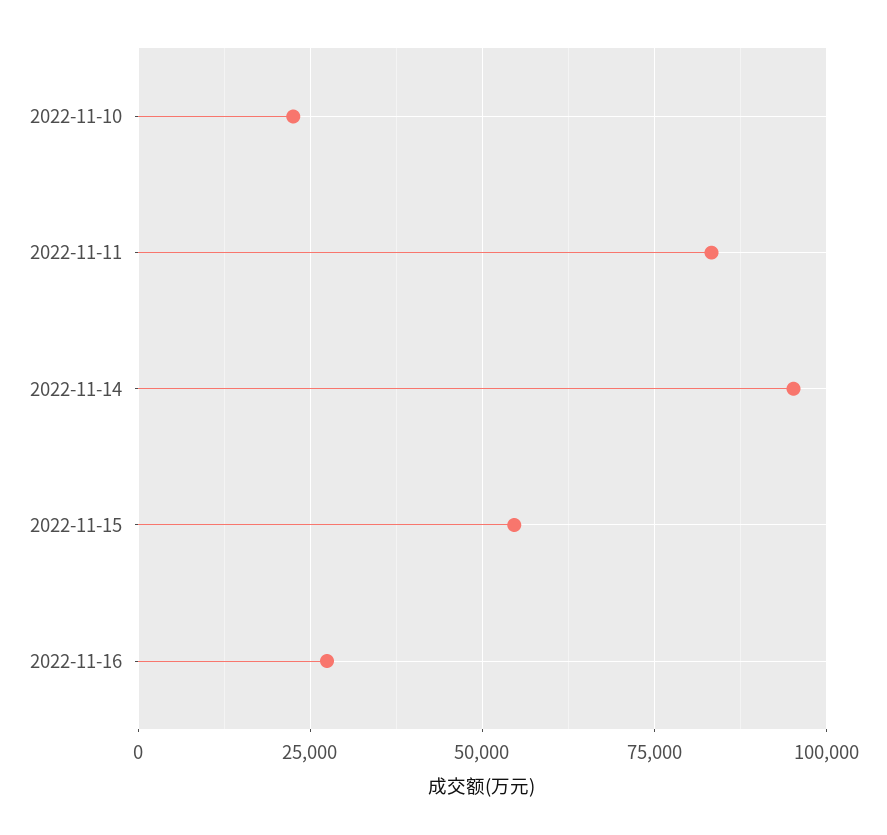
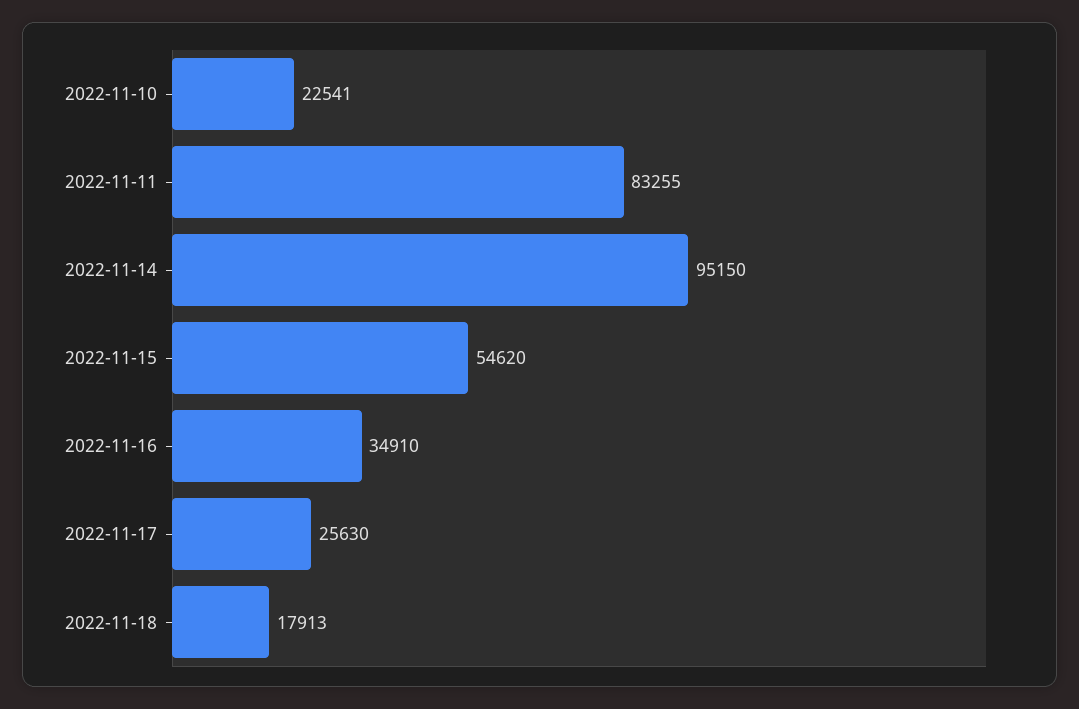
2022-11-16: 27500 -> 34910
2022-11-17: none -> 25630
2022-11-18: none -> 17913

